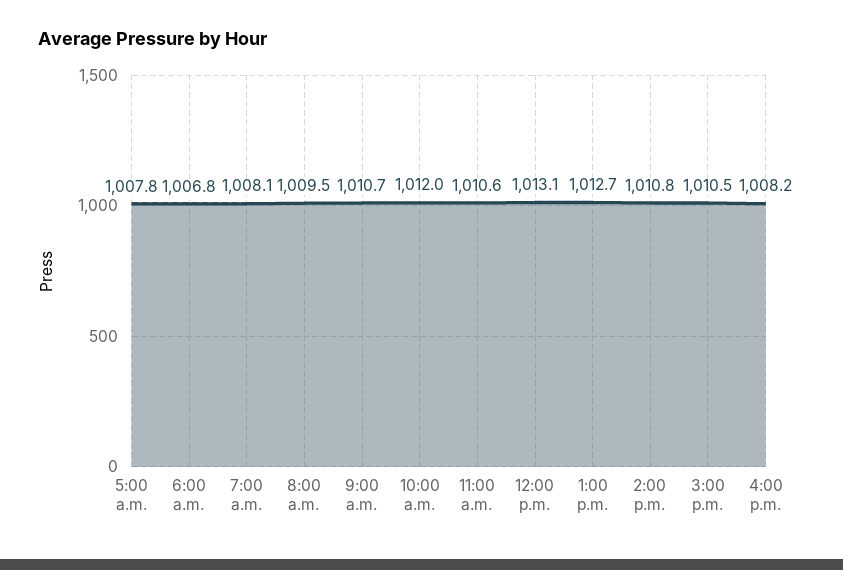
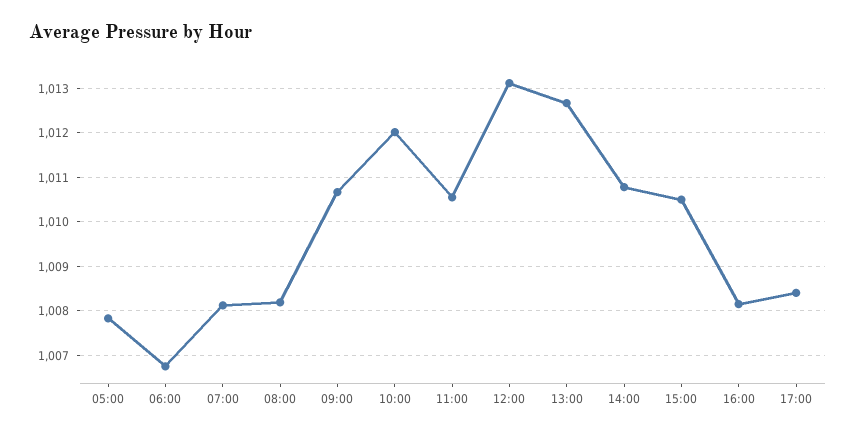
8:00 a.m.: 1009.5 -> 1008.2
17:00: none -> 1008.4

